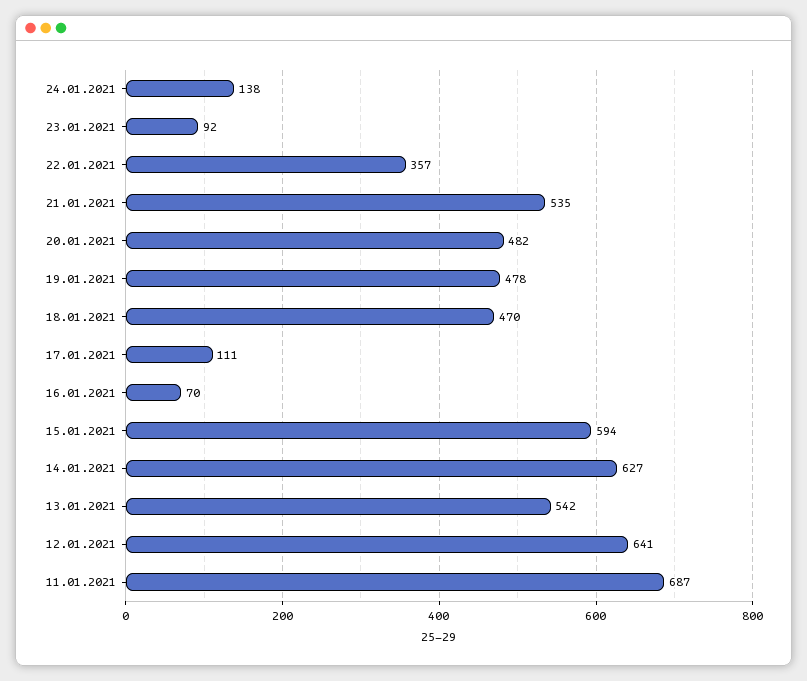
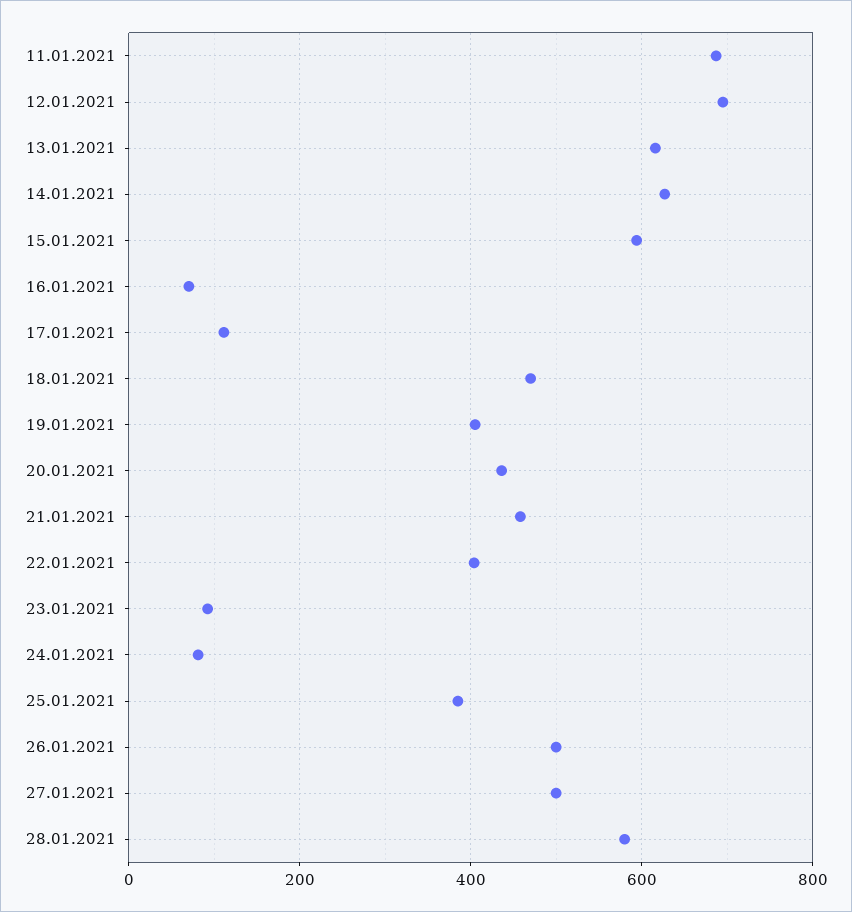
24.01.2021: 138 -> 80
22.01.2021: 357 -> 400
21.01.2021: 535 -> 460
20.01.2021: 482 -> 440
19.01.2021: 478 -> 400
13.01.2021: 542 -> 620
12.01.2021: 641 -> 700
25.01.2021: none -> 380
26.01.2021: none -> 500
27.01.2021: none -> 500
28.01.2021: none -> 580

